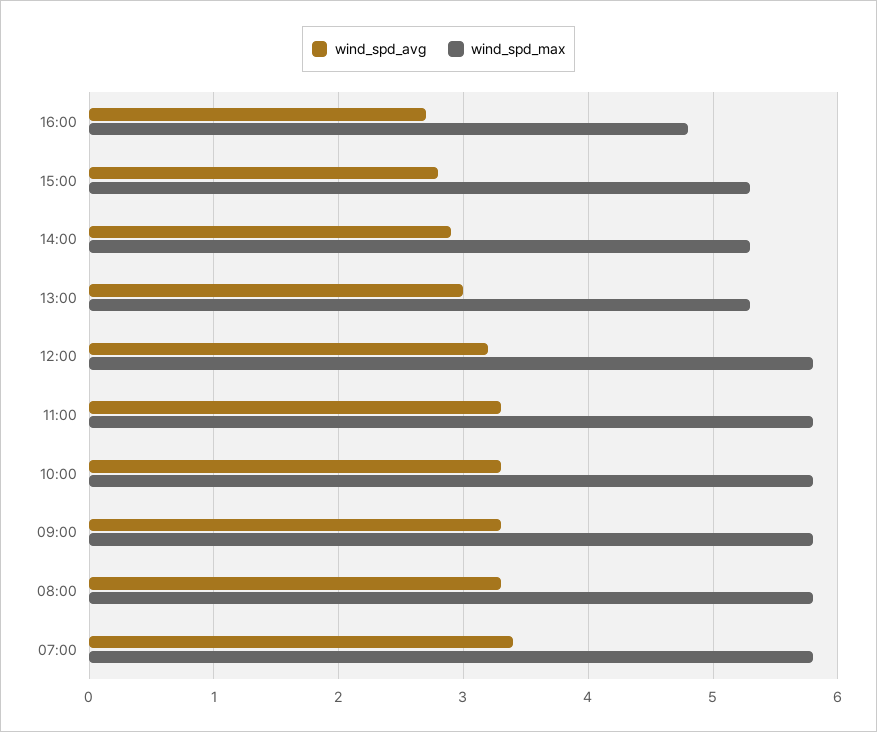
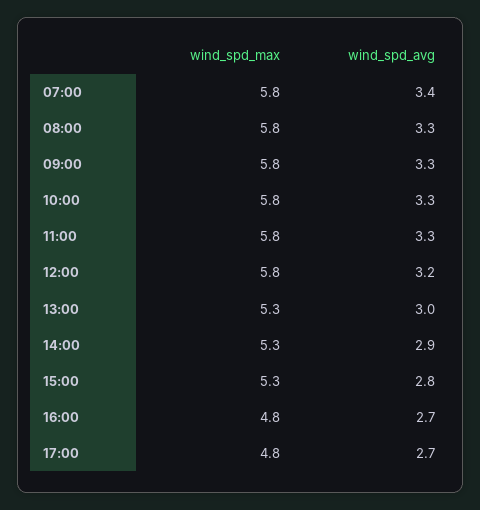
wind_spd_max, 17:00: none -> 4.8
wind_spd_avg, 17:00: none -> 2.7

